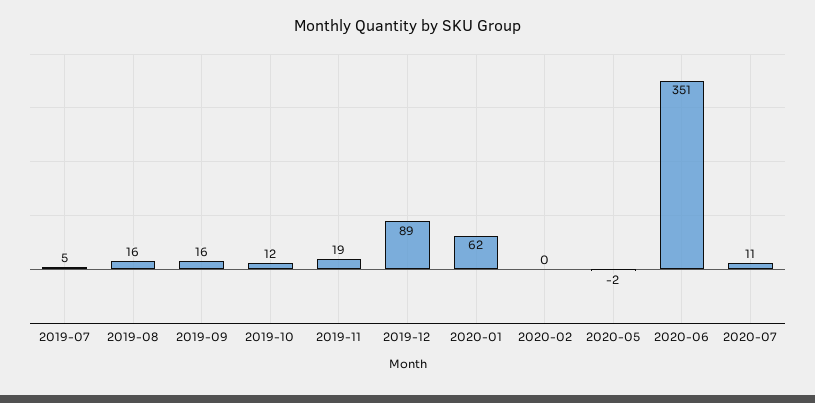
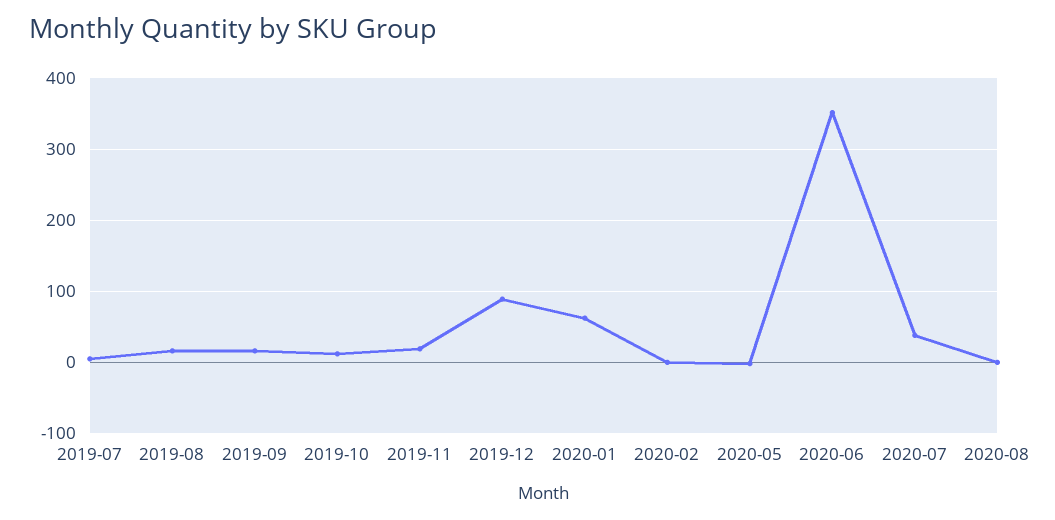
2020-07: 11 -> 40
2020-08: none -> 0

